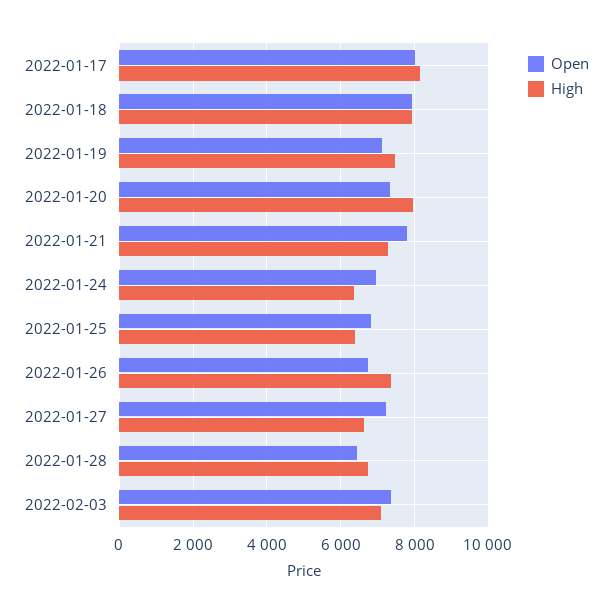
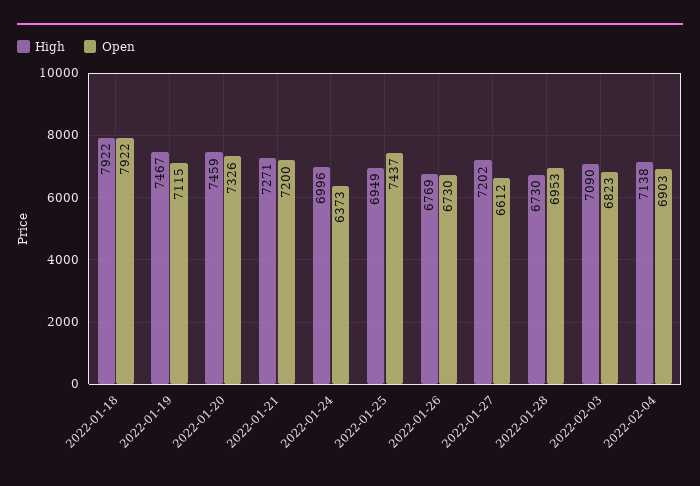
Open, 2022-01-17: 8000 -> none
High, 2022-01-17: 8200 -> none
High, 2022-01-20: 8000 -> 7459
Open, 2022-01-21: 7800 -> 7200
Open, 2022-01-24: 7000 -> 6373
High, 2022-01-24: 6400 -> 6996
Open, 2022-01-25: 6800 -> 7437
High, 2022-01-25: 6400 -> 6949
High, 2022-01-26: 7400 -> 6769
Open, 2022-01-27: 7200 -> 6612
High, 2022-01-27: 6600 -> 7202
Open, 2022-01-28: 6400 -> 6953
Open, 2022-02-03: 7400 -> 6823
High, 2022-02-04: none -> 7138
Open, 2022-02-04: none -> 6903

